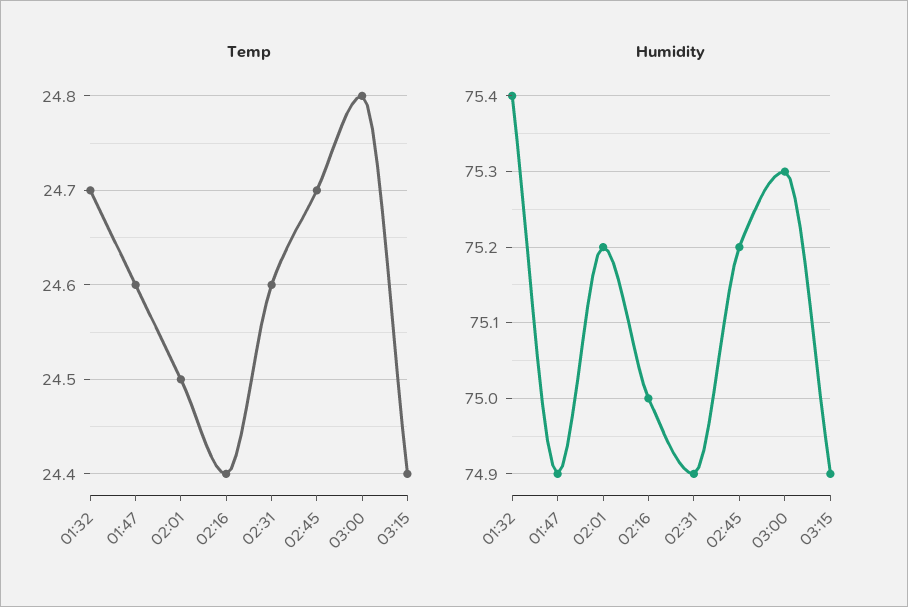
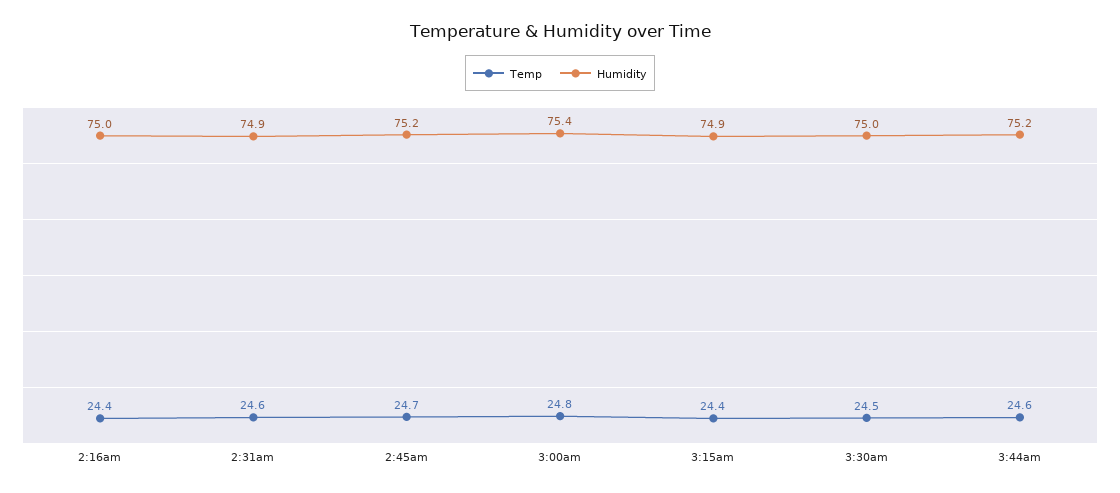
Temp, 01:32: 24.7 -> none
Temp, 01:47: 24.6 -> none
Temp, 02:01: 24.5 -> none
Humidity, 01:32: 75.4 -> none
Humidity, 01:47: 74.9 -> none
Humidity, 02:01: 75.2 -> none
Humidity, 03:00: 75.3 -> 75.4
Temp, 3:30am: none -> 24.5
Humidity, 3:30am: none -> 75
Temp, 3:44am: none -> 24.6
Humidity, 3:44am: none -> 75.2

